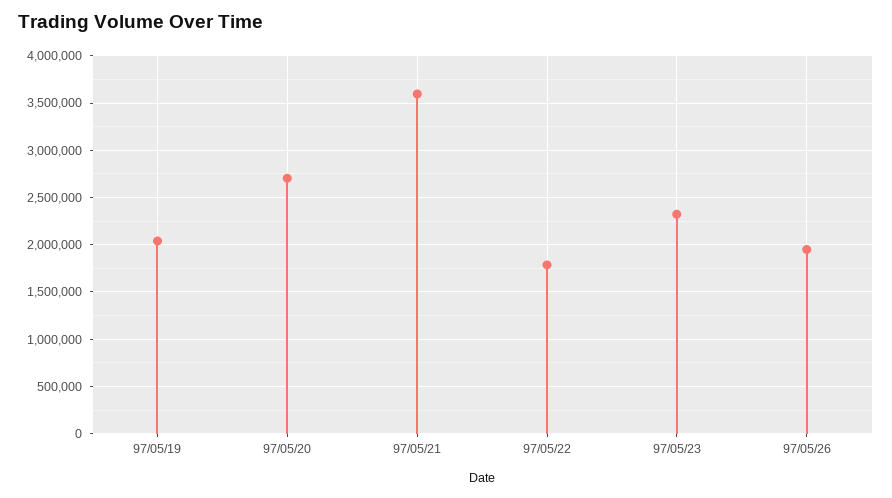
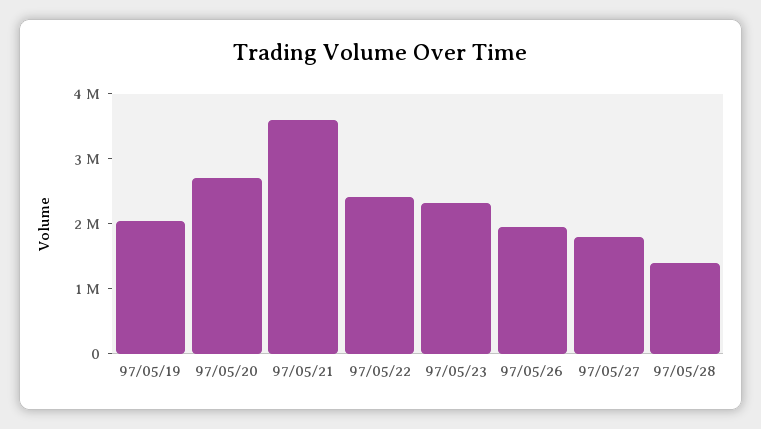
97/05/22: 1800000 -> 2400000
97/05/27: none -> 1800000
97/05/28: none -> 1400000

